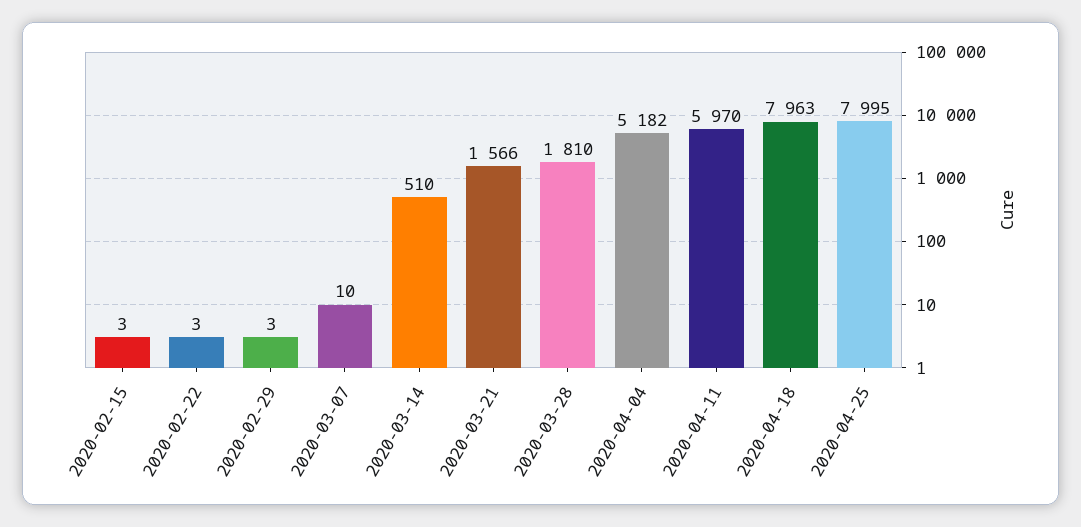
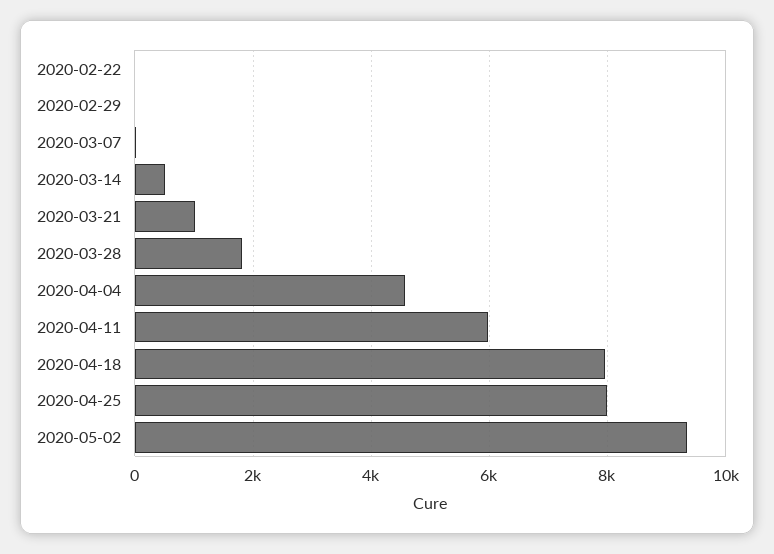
2020-02-15: 3 -> none
2020-03-21: 1566 -> 1000
2020-04-04: 5182 -> 4600
2020-05-02: none -> 9400

